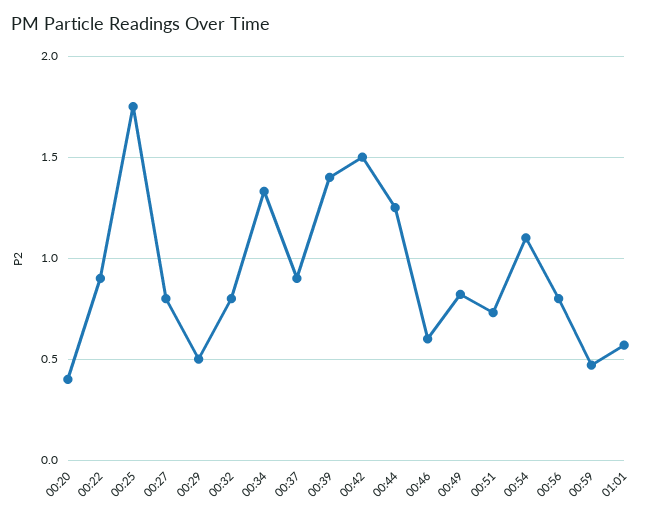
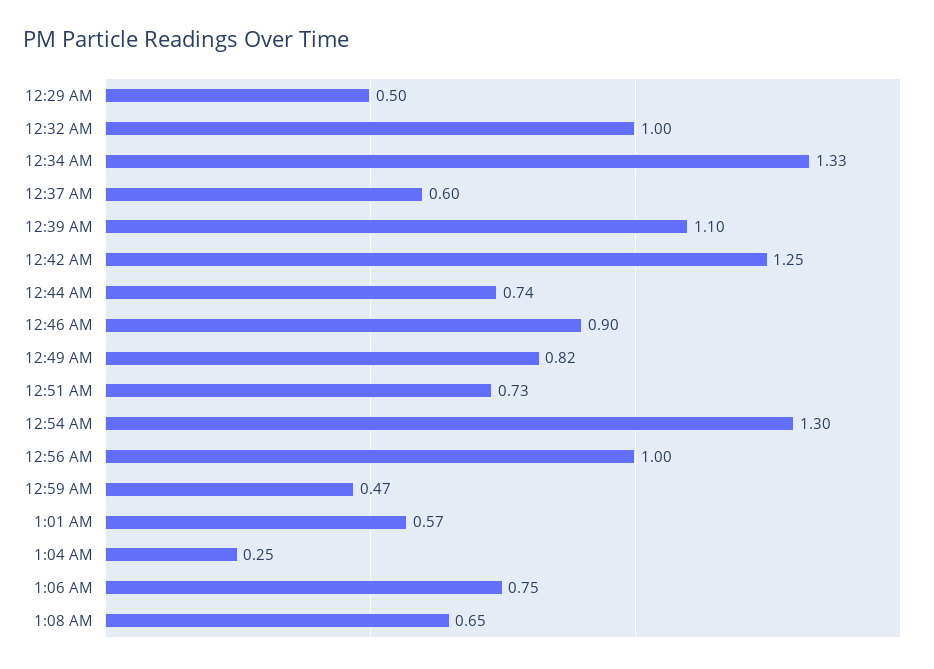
00:20: 0.4 -> none
00:22: 0.9 -> none
00:25: 1.75 -> none
00:27: 0.8 -> none
00:32: 0.8 -> 1
00:37: 0.9 -> 0.6
00:39: 1.4 -> 1.1
00:42: 1.5 -> 1.25
00:44: 1.25 -> 0.74
00:46: 0.6 -> 0.9
00:54: 1.1 -> 1.3
00:56: 0.8 -> 1
1:04 AM: none -> 0.25
1:06 AM: none -> 0.75
1:08 AM: none -> 0.65

